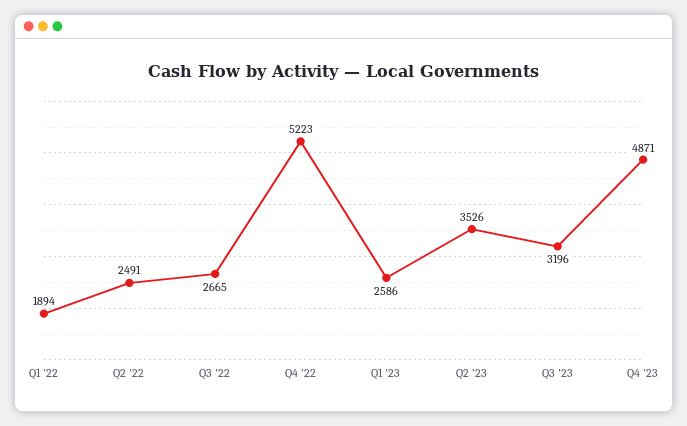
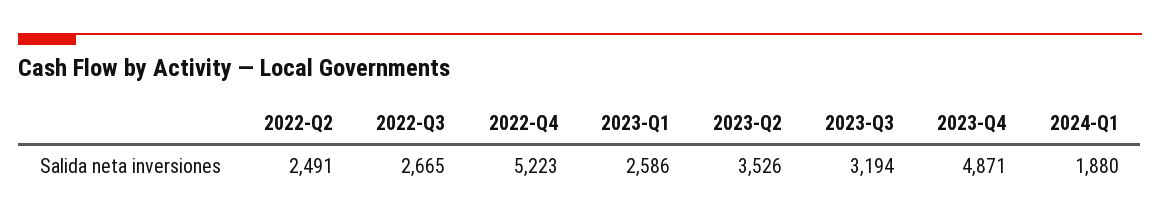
Q1 '22: 1894 -> none
Q3 '23: 3196 -> 3194
2024-Q1: none -> 1880

